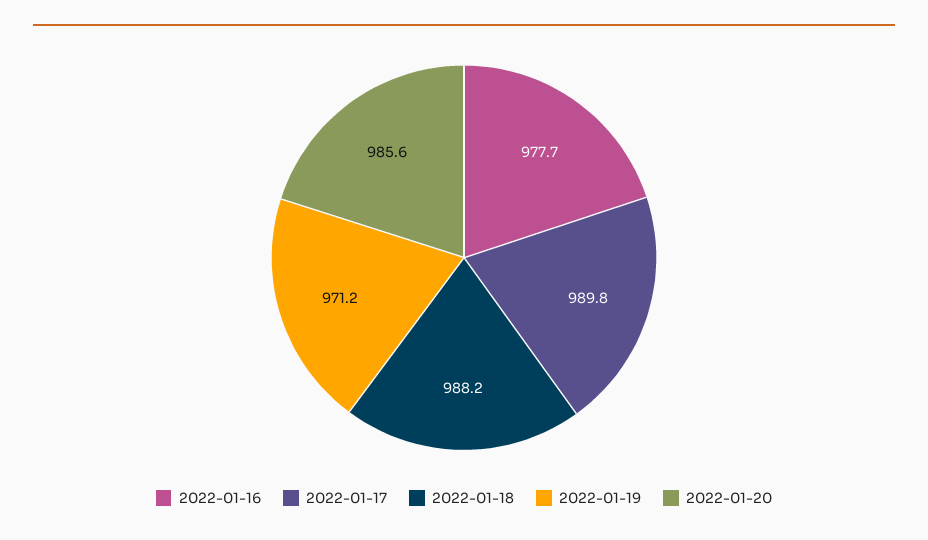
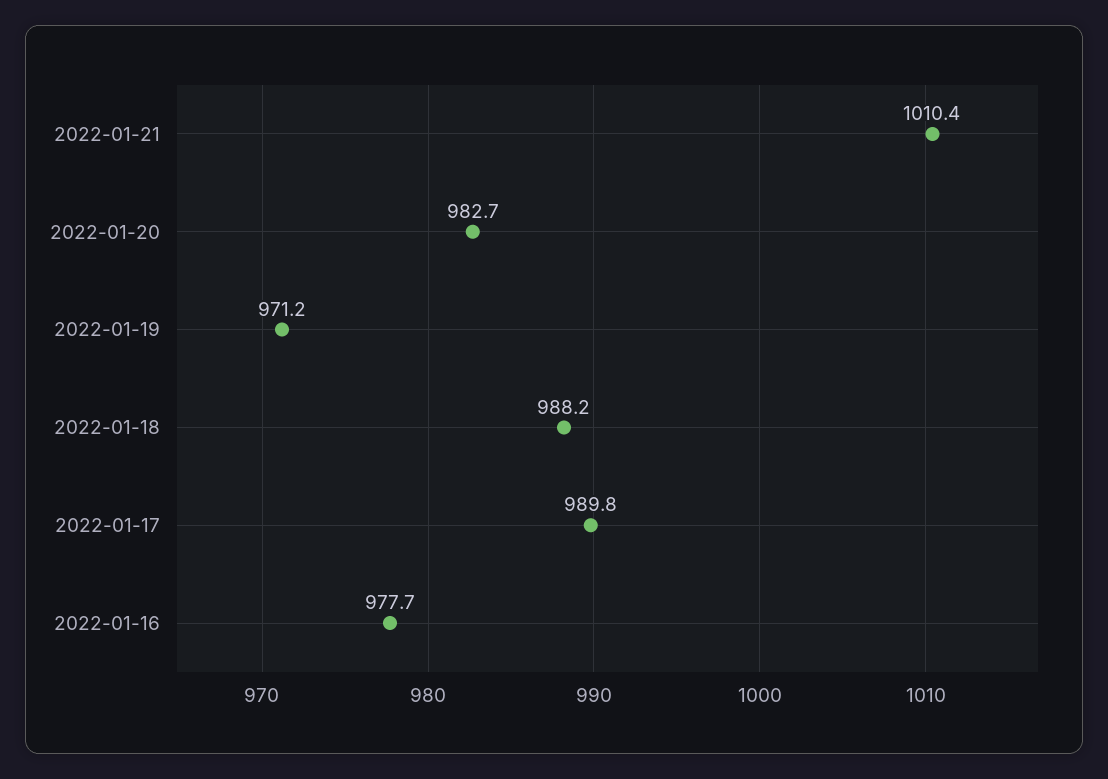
2022-01-20: 985.6 -> 982.7
2022-01-21: none -> 1010.4

